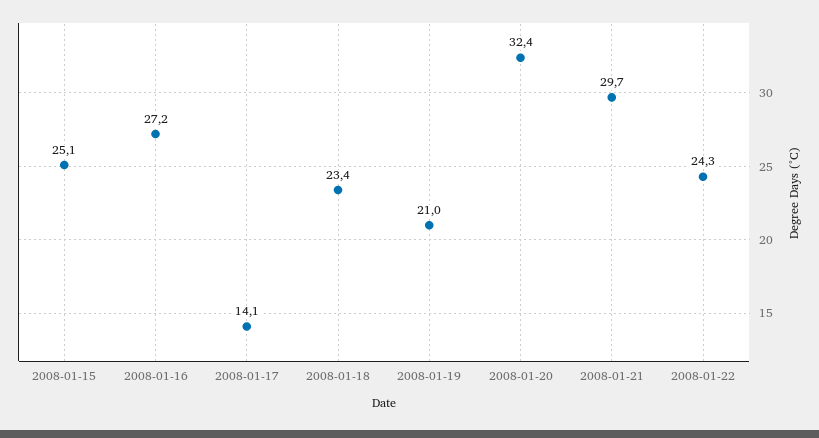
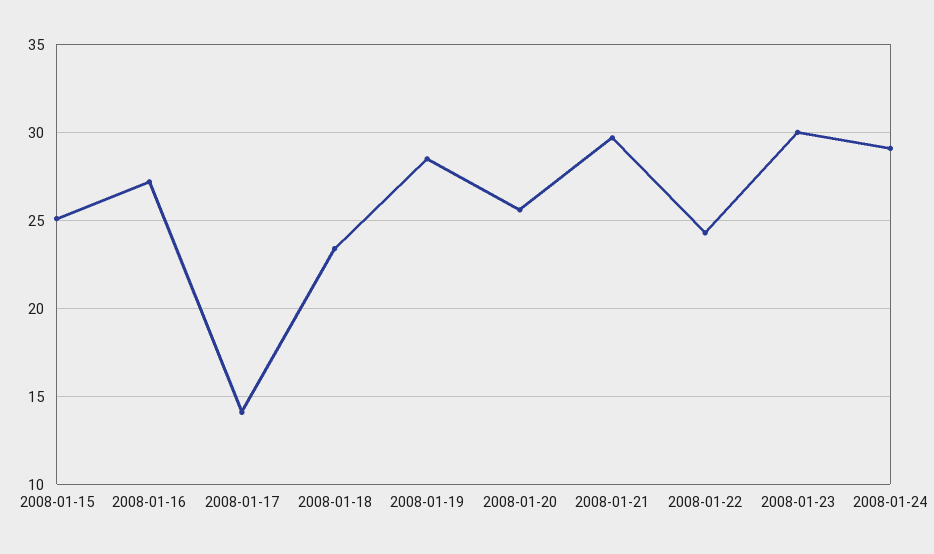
2008-01-19: 21 -> 28.5
2008-01-20: 32.4 -> 25.5
2008-01-23: none -> 30
2008-01-24: none -> 29

